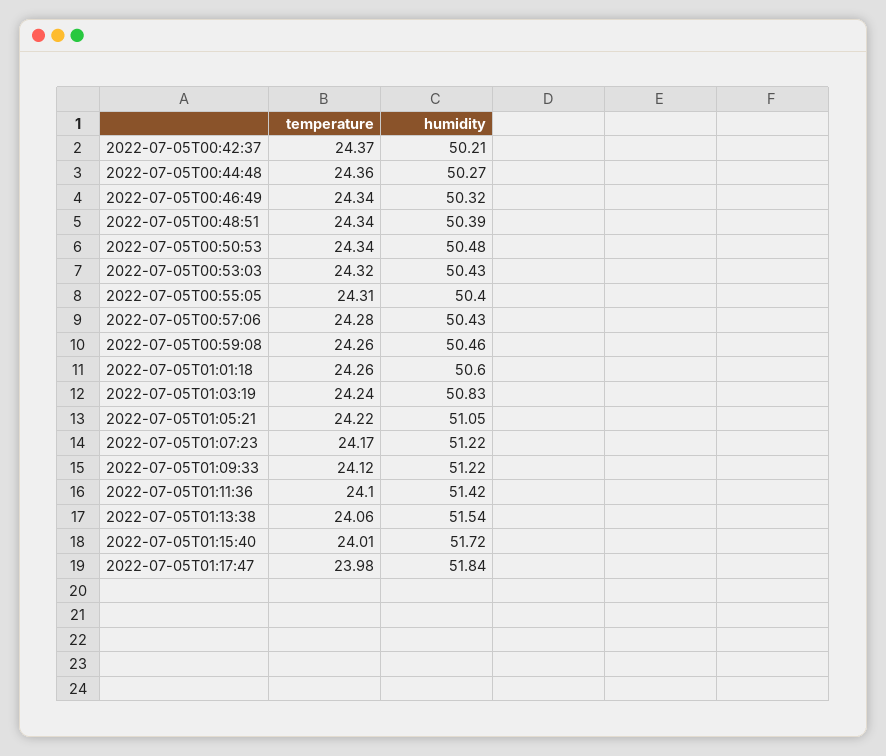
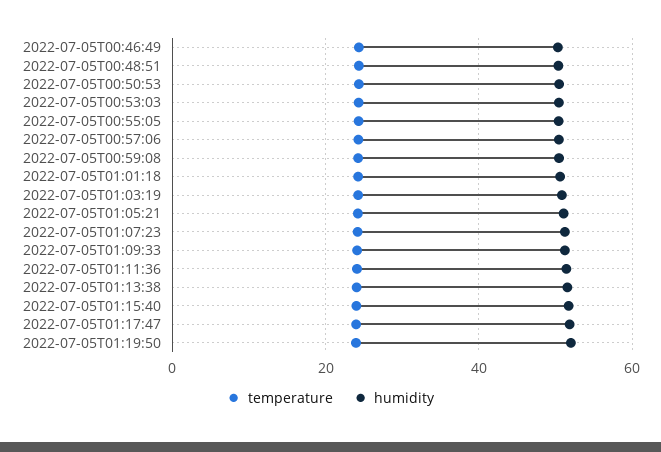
temperature, 2022-07-05T00:42:37: 24.37 -> none
humidity, 2022-07-05T00:42:37: 50.21 -> none
temperature, 2022-07-05T00:44:48: 24.36 -> none
humidity, 2022-07-05T00:44:48: 50.27 -> none
temperature, 2022-07-05T01:19:50: none -> 24
humidity, 2022-07-05T01:19:50: none -> 52

